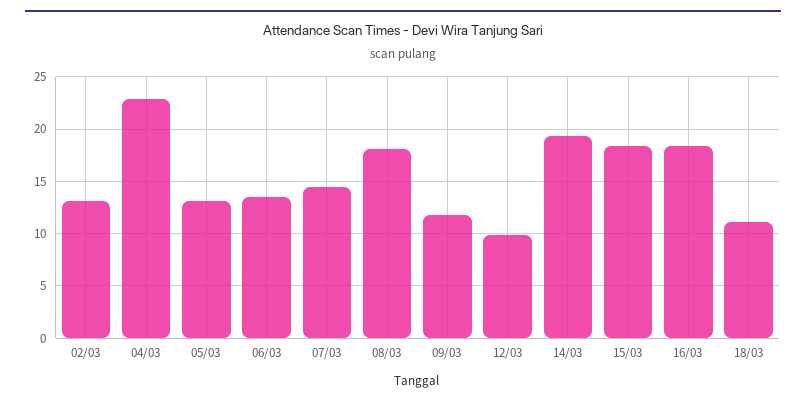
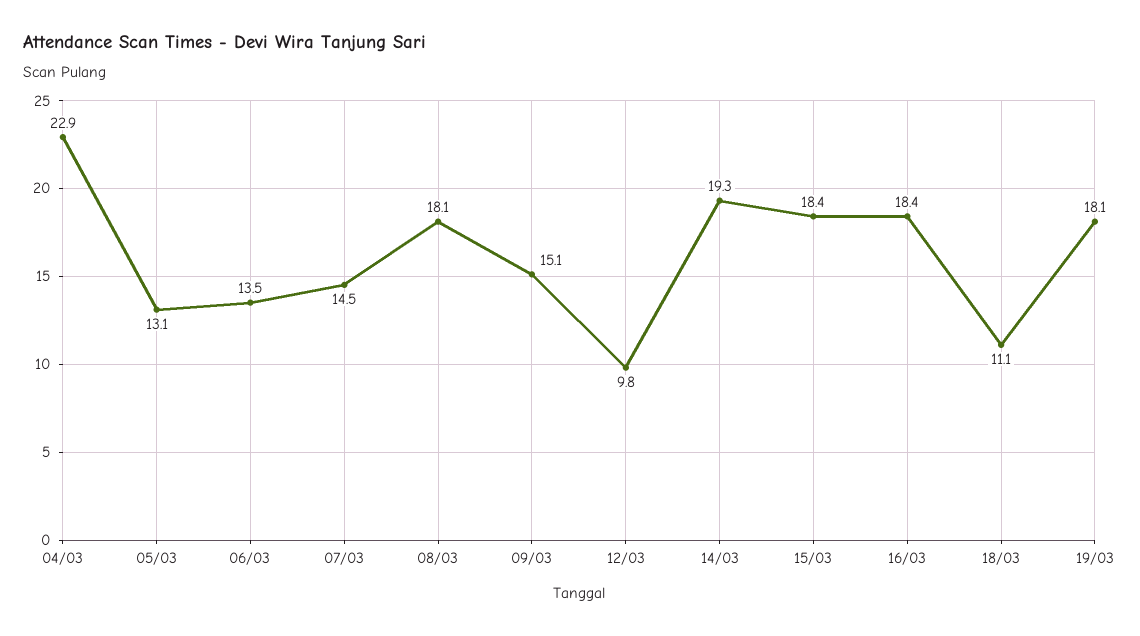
02/03: 13 -> none
09/03: 12 -> 15.1
19/03: none -> 18.1

